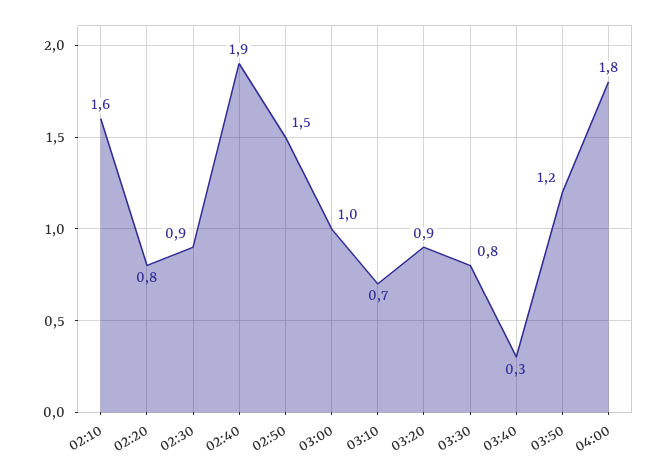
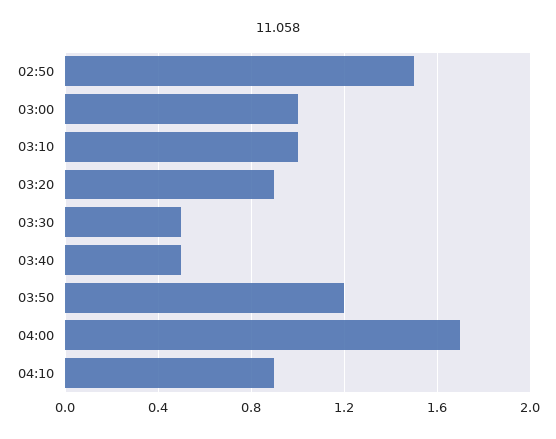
02:10: 1.6 -> none
02:20: 0.8 -> none
02:30: 0.9 -> none
02:40: 1.9 -> none
03:10: 0.7 -> 1
03:30: 0.8 -> 0.5
03:40: 0.3 -> 0.5
04:00: 1.8 -> 1.7
04:10: none -> 0.9

